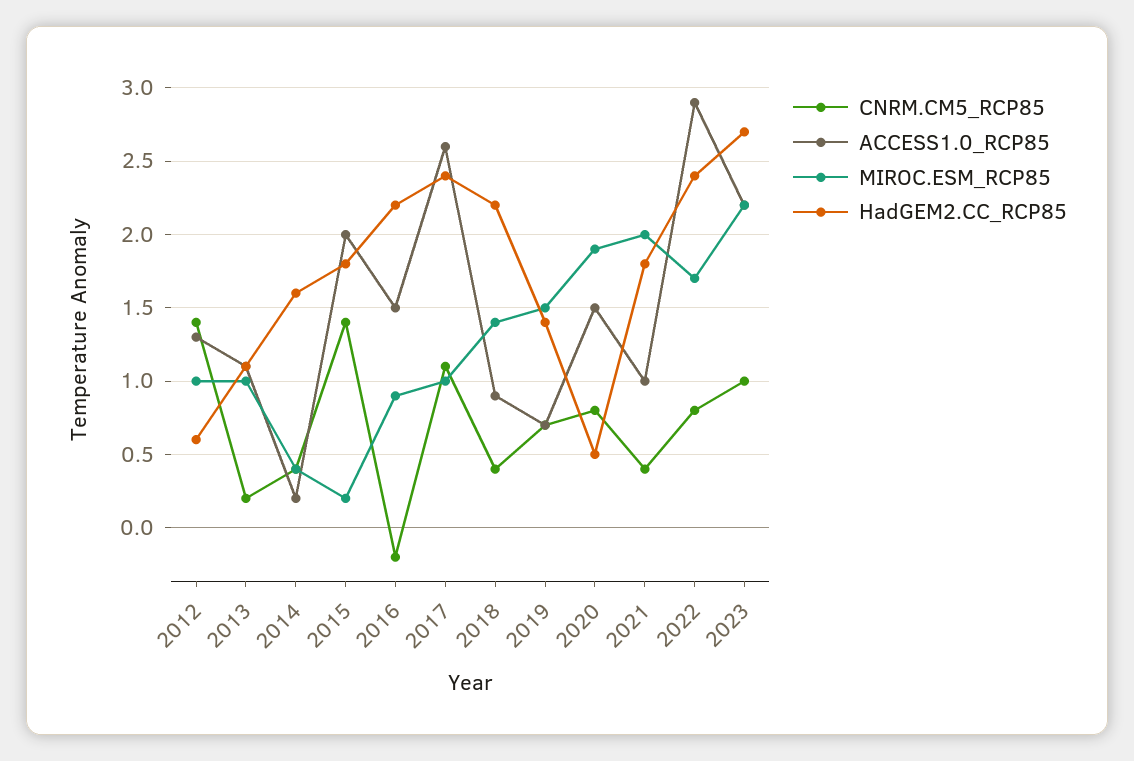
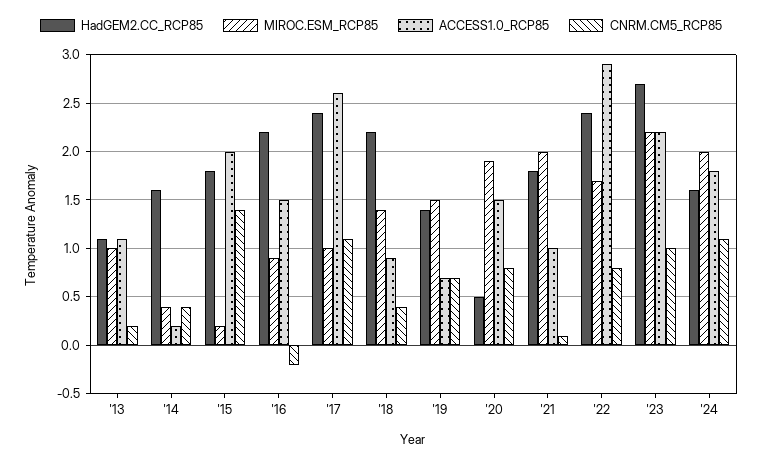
CNRM.CM5_RCP85, 2012: 1.4 -> none
ACCESS1.0_RCP85, 2012: 1.3 -> none
MIROC.ESM_RCP85, 2012: 1 -> none
HadGEM2.CC_RCP85, 2012: 0.6 -> none
CNRM.CM5_RCP85, 2021: 0.4 -> 0.1
HadGEM2.CC_RCP85, '24: none -> 1.6
MIROC.ESM_RCP85, '24: none -> 2
ACCESS1.0_RCP85, '24: none -> 1.8
CNRM.CM5_RCP85, '24: none -> 1.1

